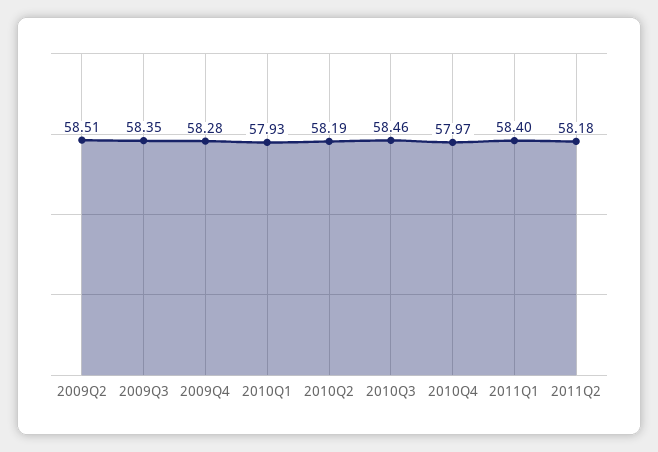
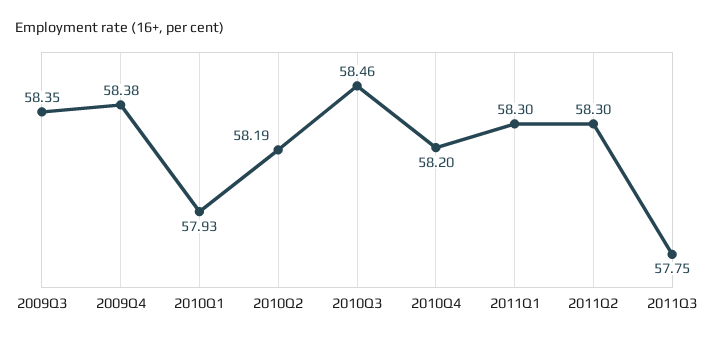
2009Q2: 58.51 -> none
2009Q4: 58.28 -> 58.38
2010Q4: 57.97 -> 58.2
2011Q1: 58.4 -> 58.3
2011Q2: 58.18 -> 58.3
2011Q3: none -> 57.75

